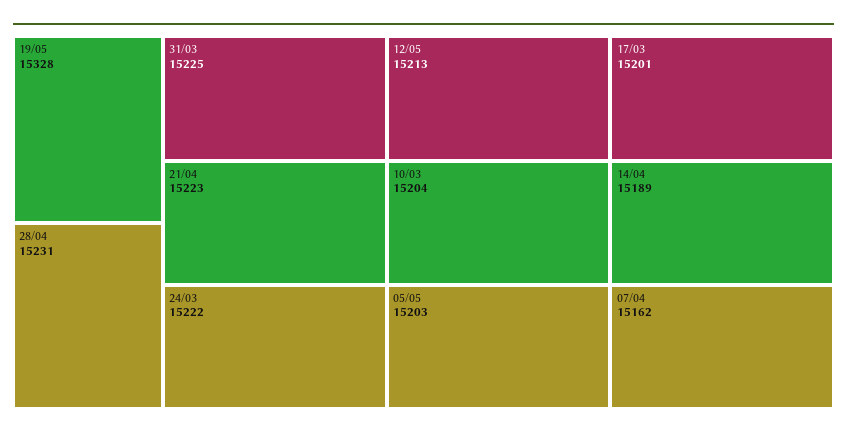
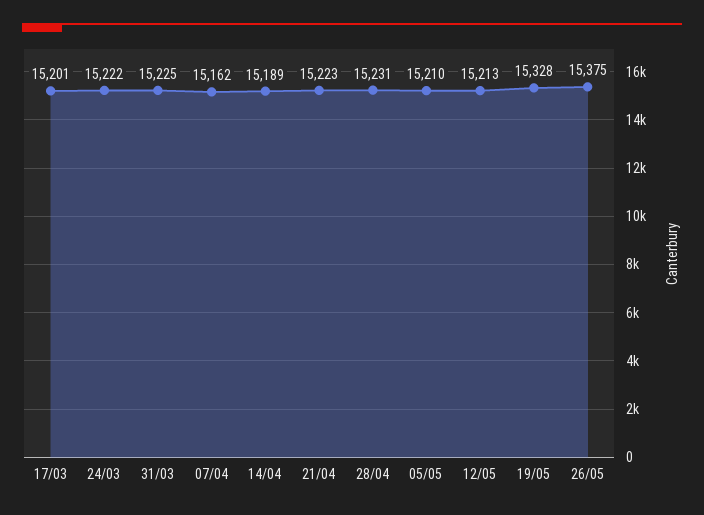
10/03: 15204 -> none
05/05: 15203 -> 15210
26/05: none -> 15375

